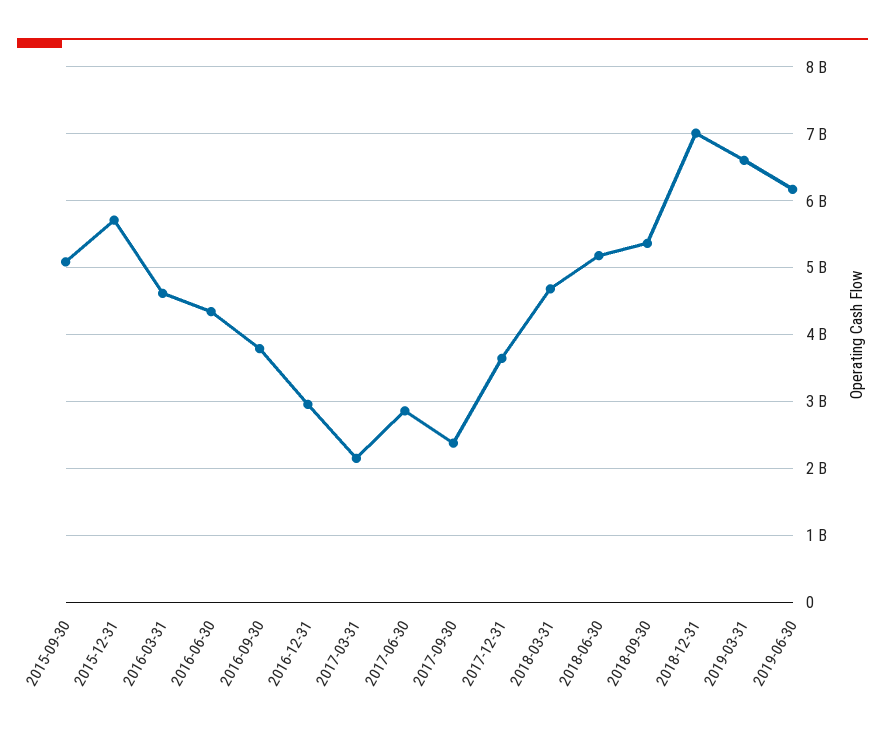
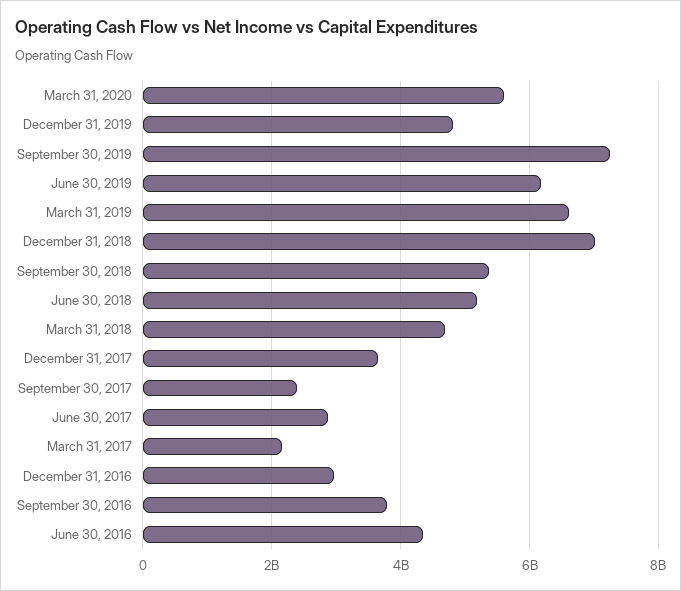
2015-09-30: 5100000000 -> none
2015-12-31: 5700000000 -> none
2016-03-31: 4600000000 -> none
March 31, 2020: none -> 5600000000
December 31, 2019: none -> 4800000000
September 30, 2019: none -> 7200000000

